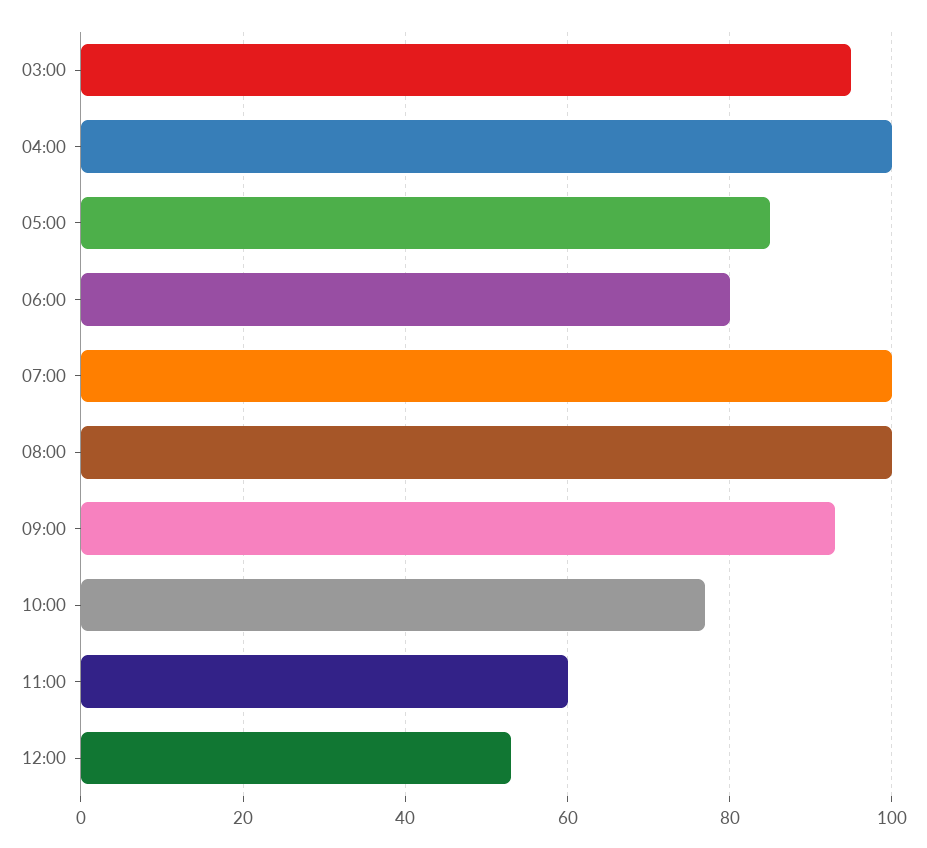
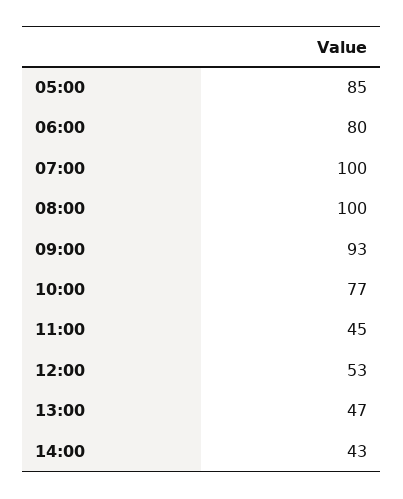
03:00: 95 -> none
04:00: 100 -> none
11:00: 60 -> 45
13:00: none -> 47
14:00: none -> 43

